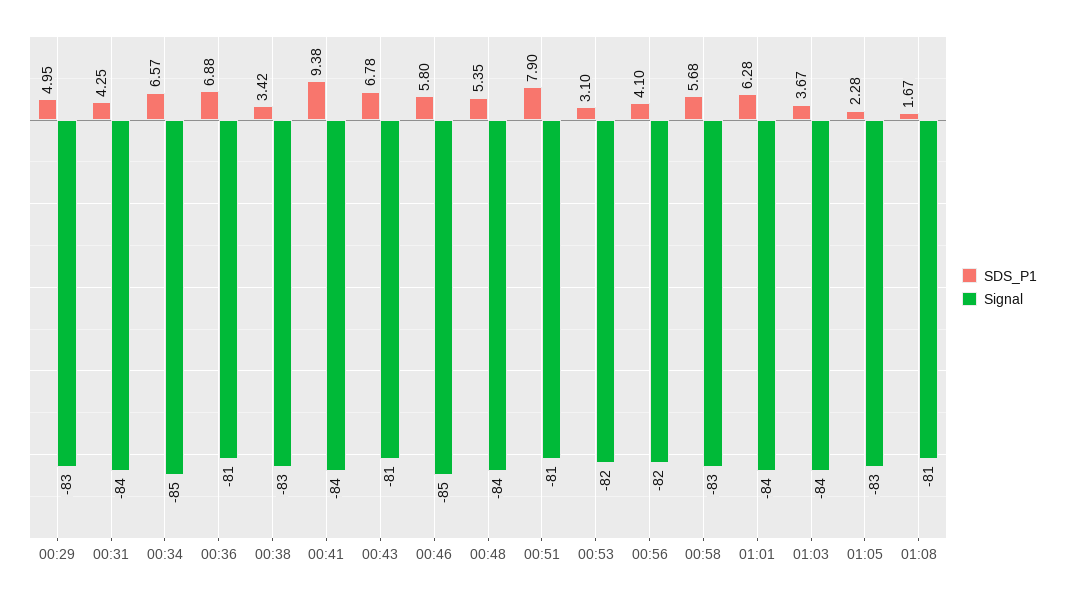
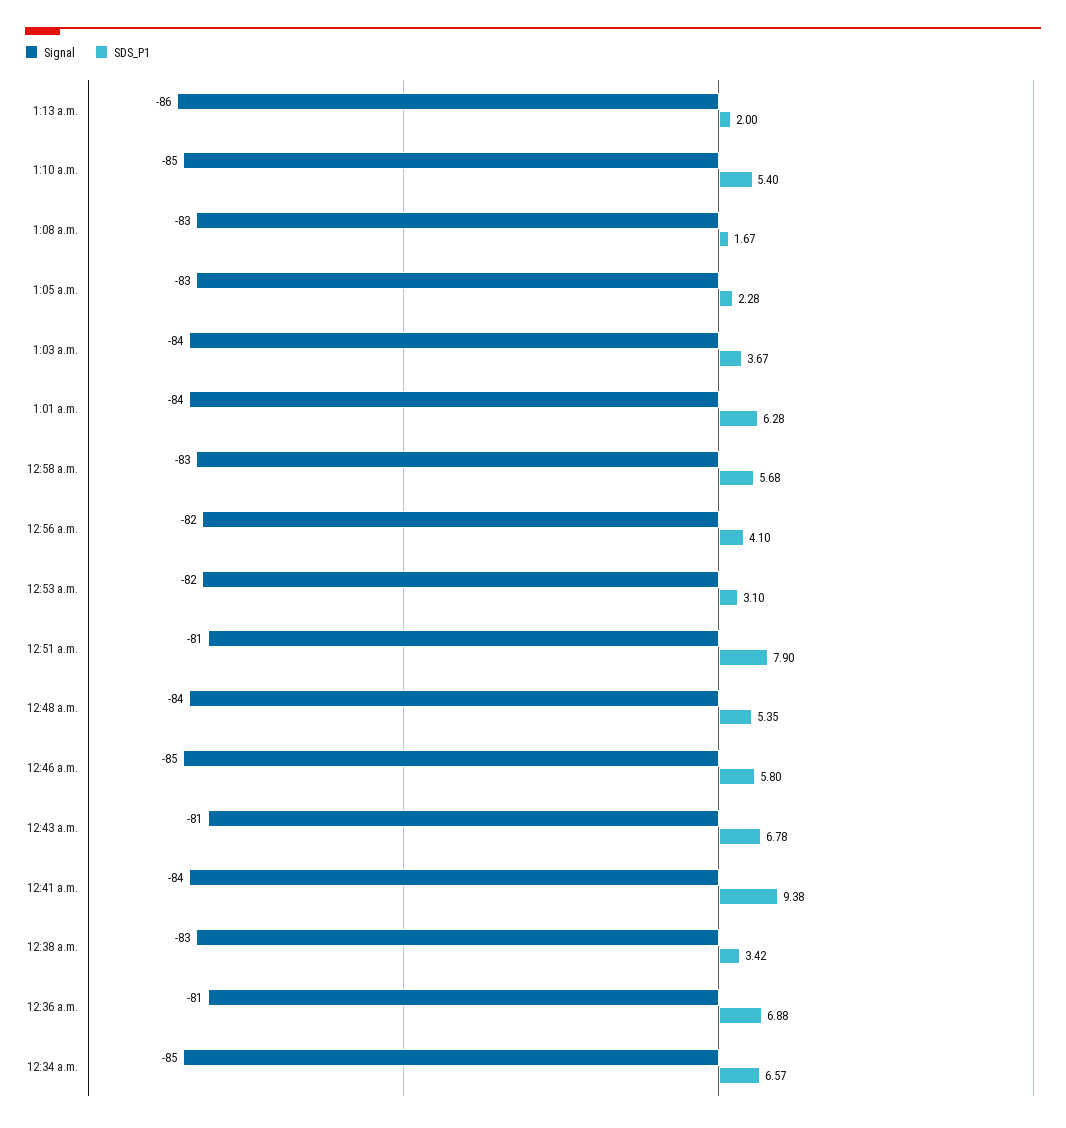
SDS_P1, 00:29: 4.95 -> none
Signal, 00:29: -83 -> none
SDS_P1, 00:31: 4.25 -> none
Signal, 00:31: -84 -> none
Signal, 01:08: -81 -> -83
Signal, 1:13 a.m.: none -> -86
SDS_P1, 1:13 a.m.: none -> 2
Signal, 1:10 a.m.: none -> -85
SDS_P1, 1:10 a.m.: none -> 5.4

